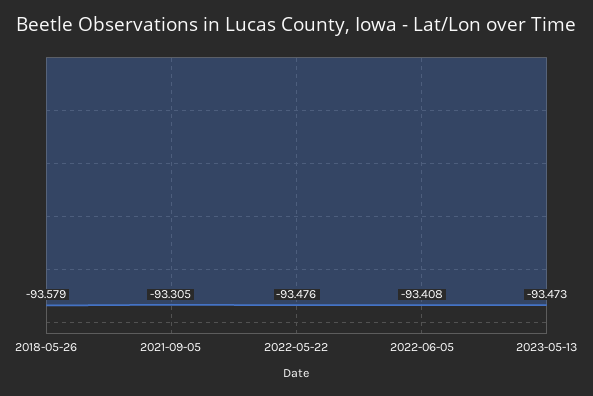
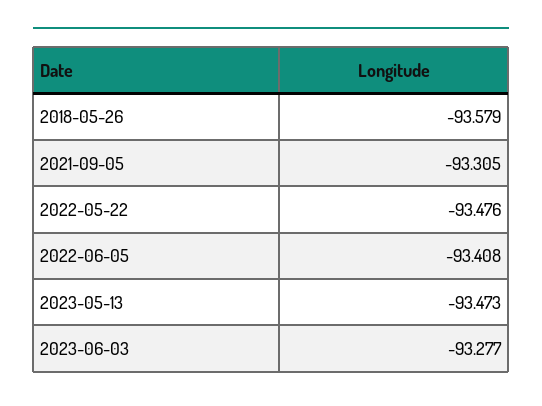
2023-06-03: none -> -93.277

